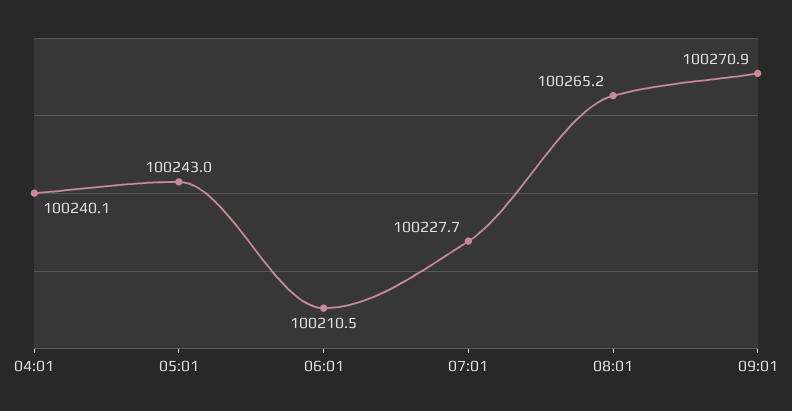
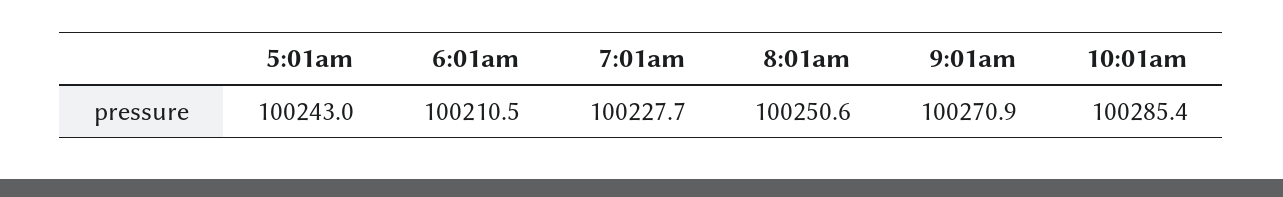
04:01: 100240.1 -> none
08:01: 100265.2 -> 100250.6
10:01am: none -> 100285.4

